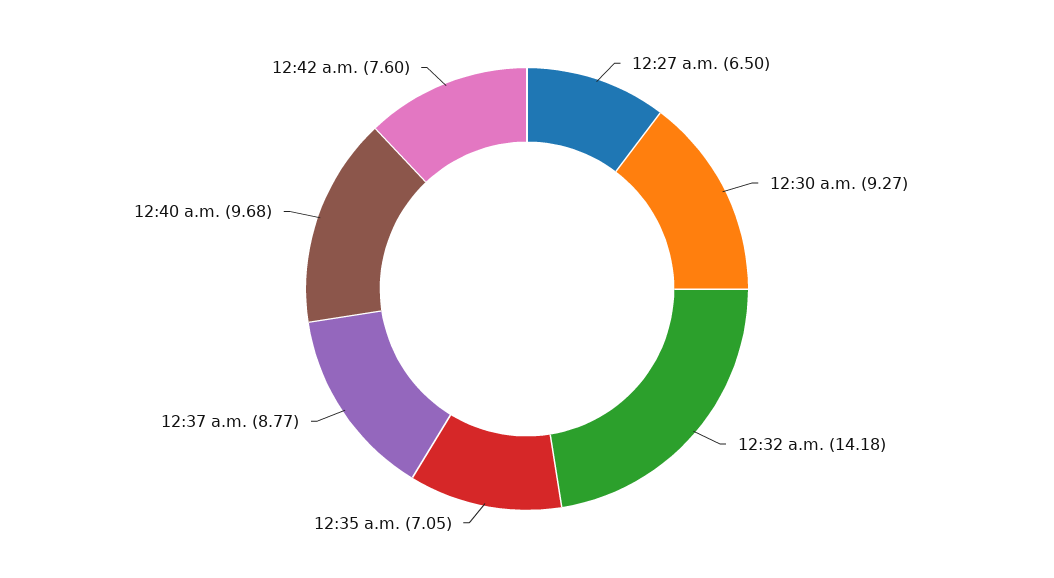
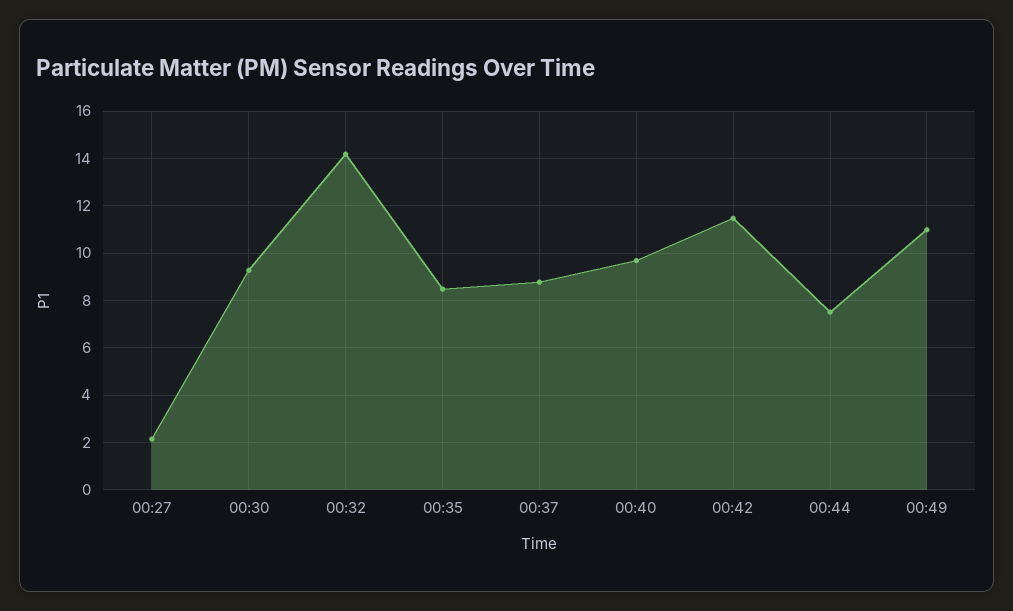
12:27 a.m.: 6.5 -> 2
12:35 a.m.: 7.05 -> 8.5
12:42 a.m.: 7.6 -> 11.5
00:44: none -> 7.5
00:49: none -> 11

